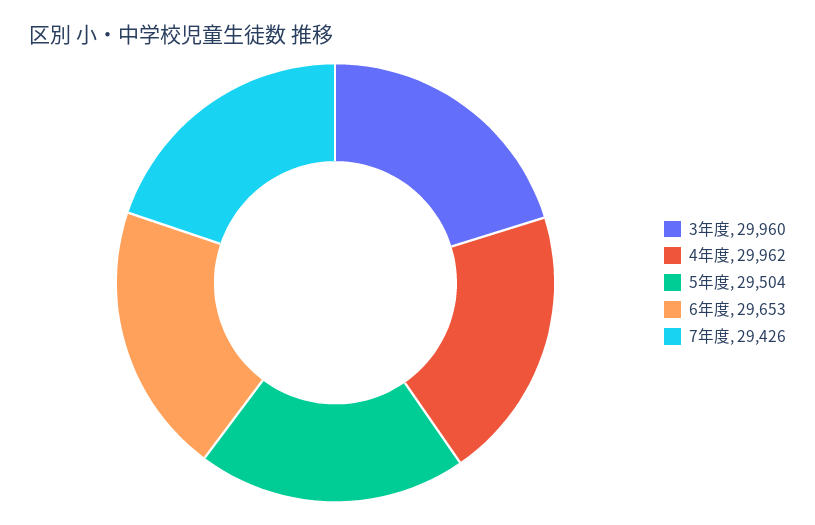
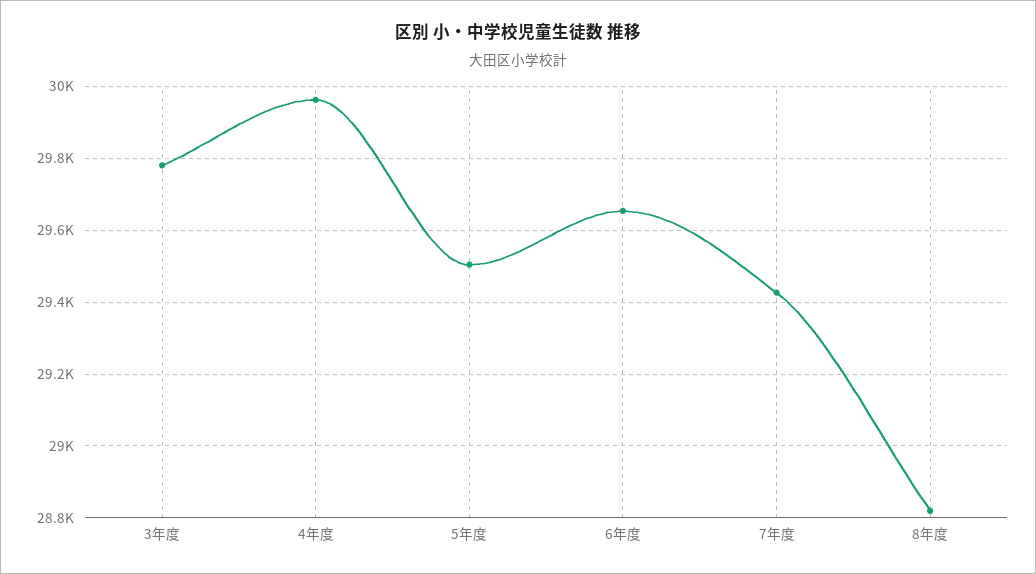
3年度: 29960 -> 29780
8年度: none -> 28820

